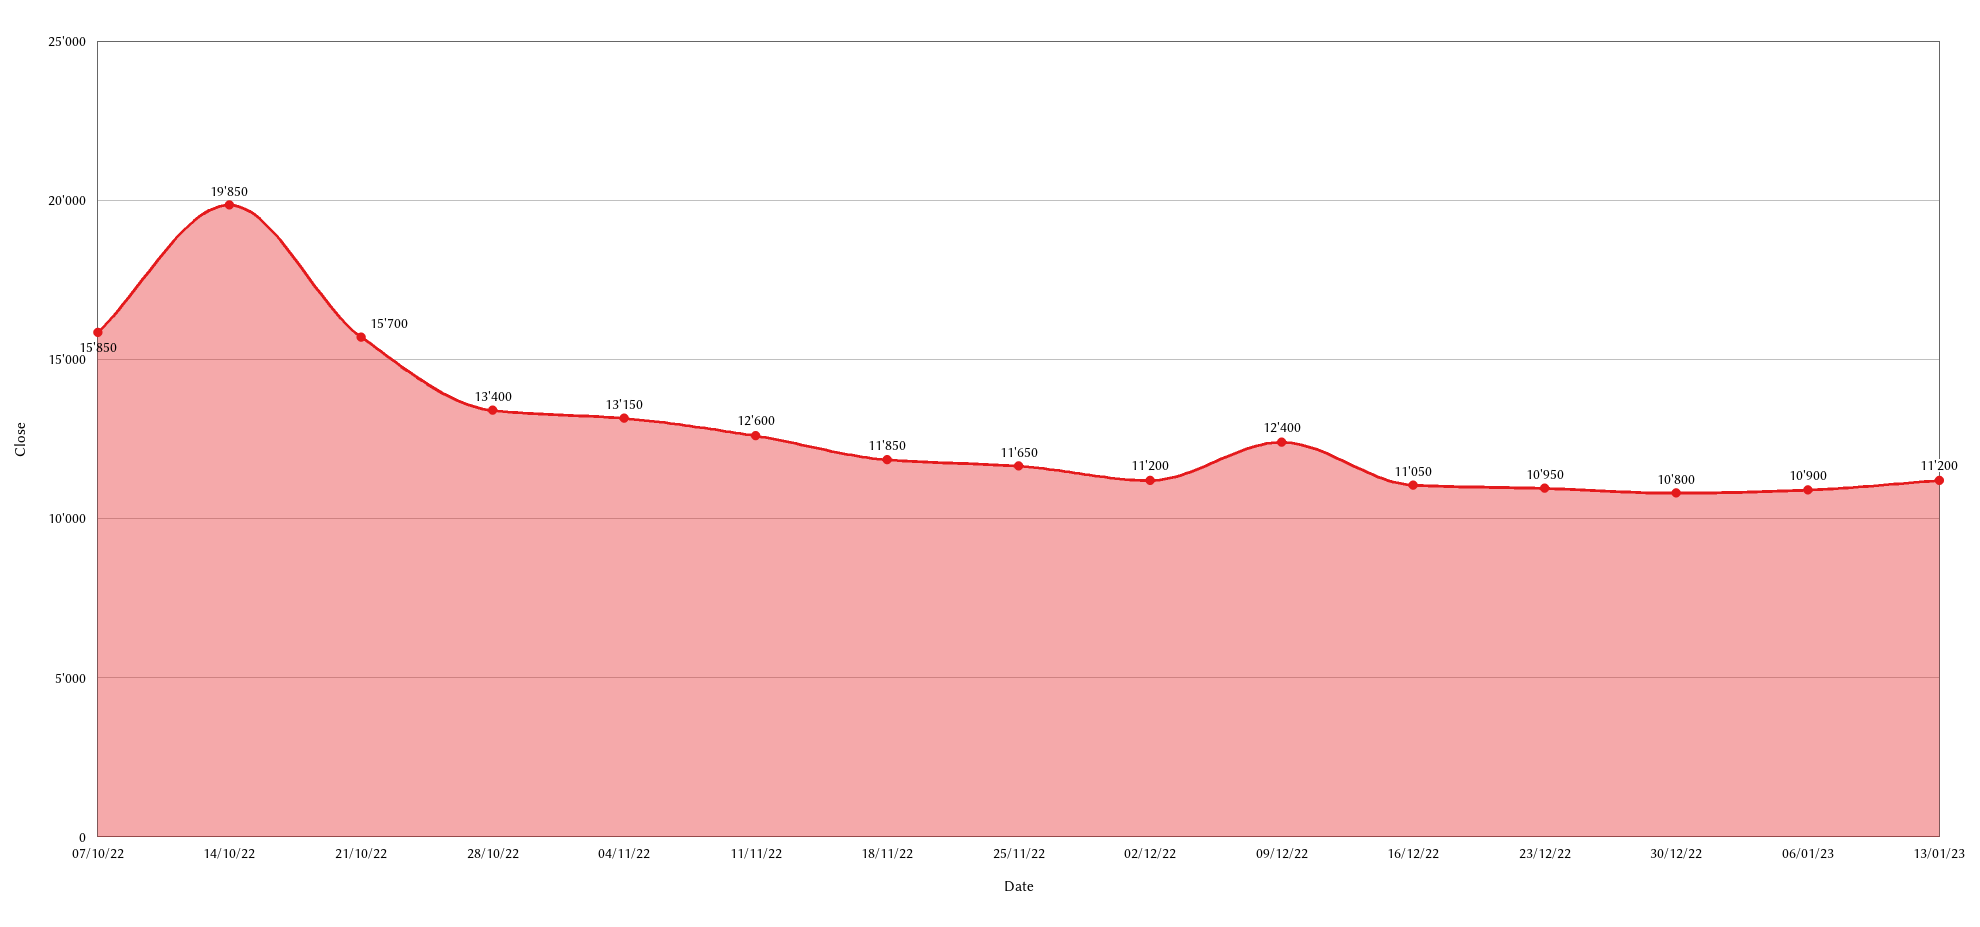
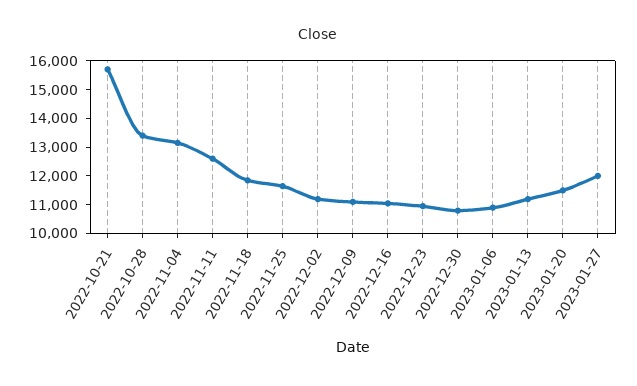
07/10/22: 15850 -> none
14/10/22: 19850 -> none
09/12/22: 12400 -> 11000
2023-01-20: none -> 11500
2023-01-27: none -> 12000

